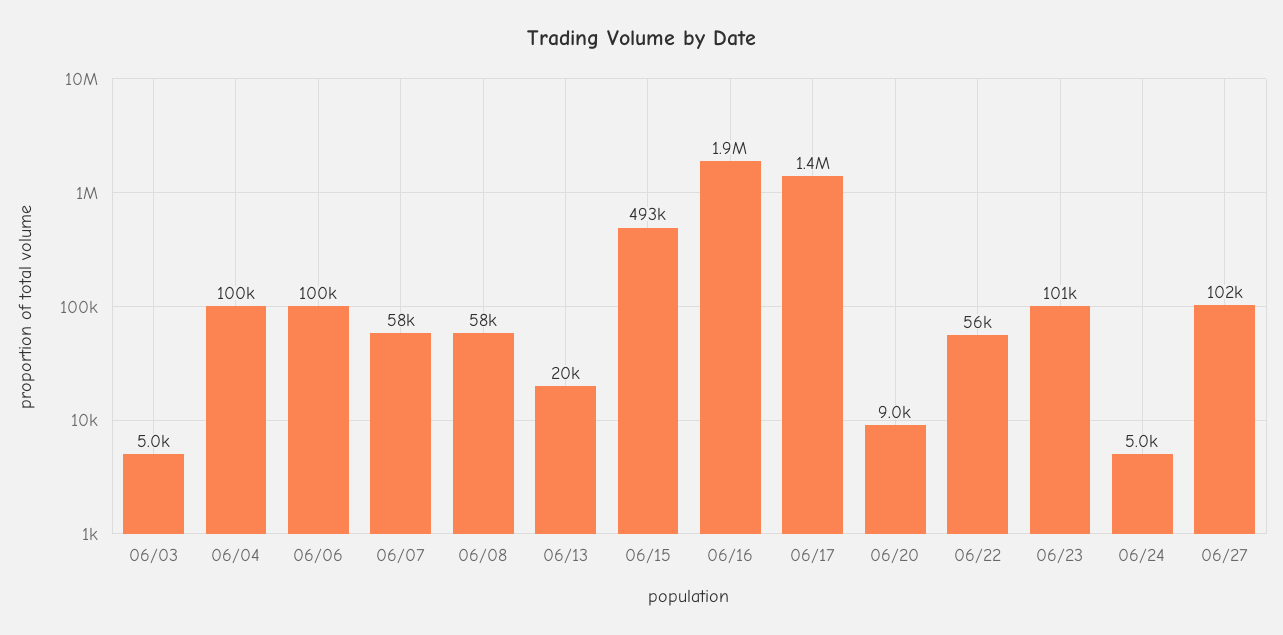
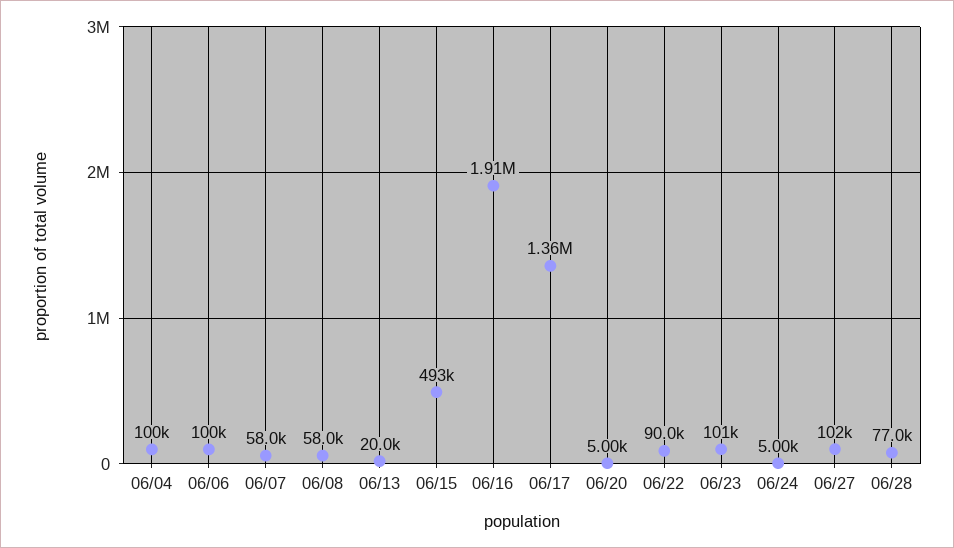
06/03: 5000 -> none
06/20: 9000 -> 5000
06/22: 56000 -> 90000
06/28: none -> 77000

